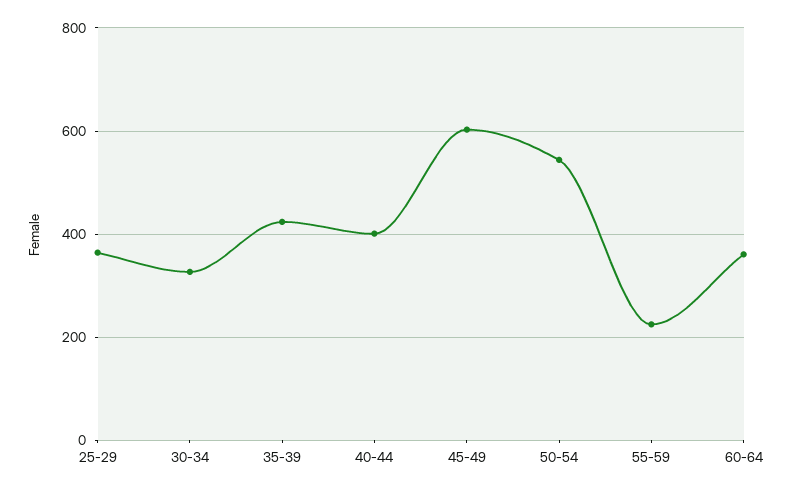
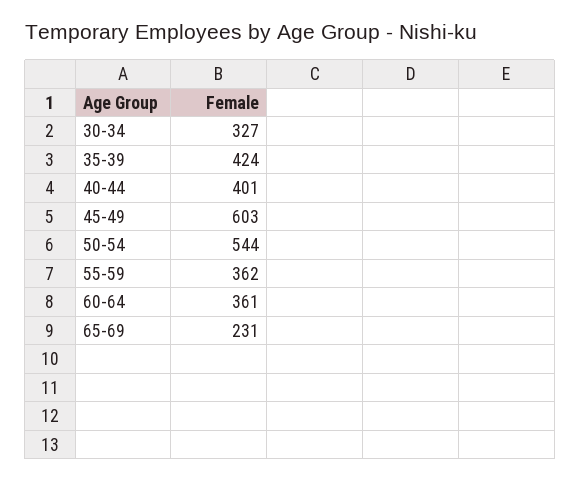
25-29: 360 -> none
55-59: 220 -> 362
65-69: none -> 231

